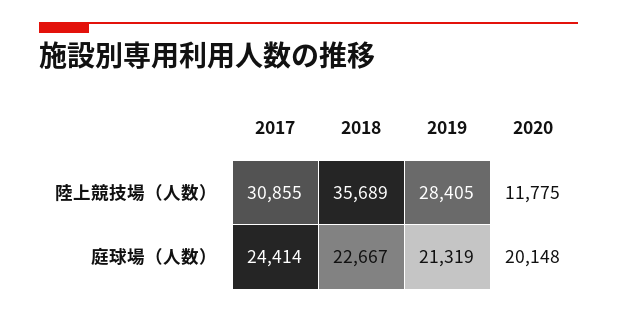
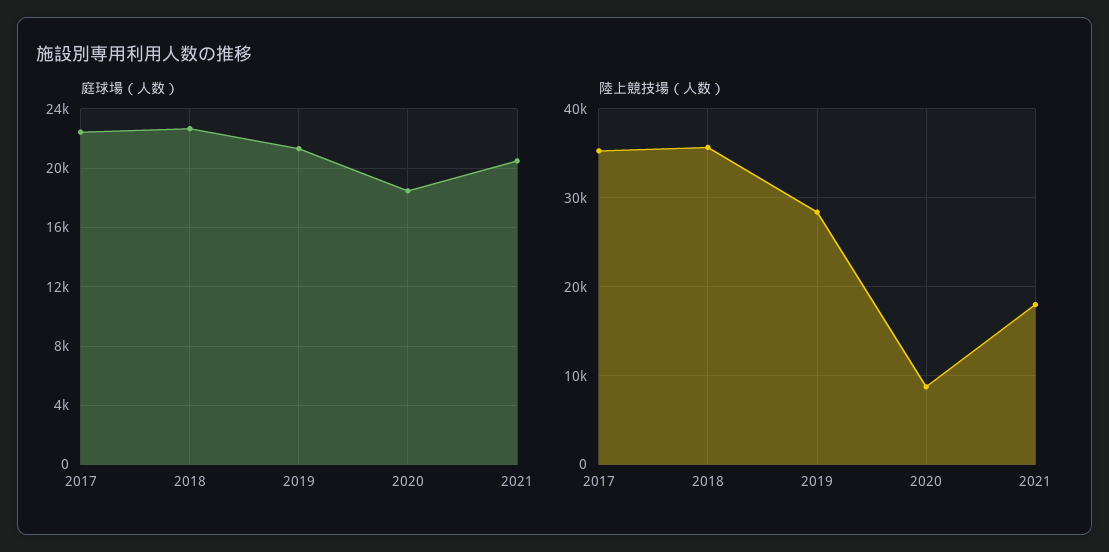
陸上競技場（人数）, 2017: 30855 -> 35000
陸上競技場（人数）, 2020: 11775 -> 9000
庭球場（人数）, 2017: 24414 -> 22500
庭球場（人数）, 2020: 20148 -> 18500
庭球場（人数）, 2021: none -> 20500
陸上競技場（人数）, 2021: none -> 18000

